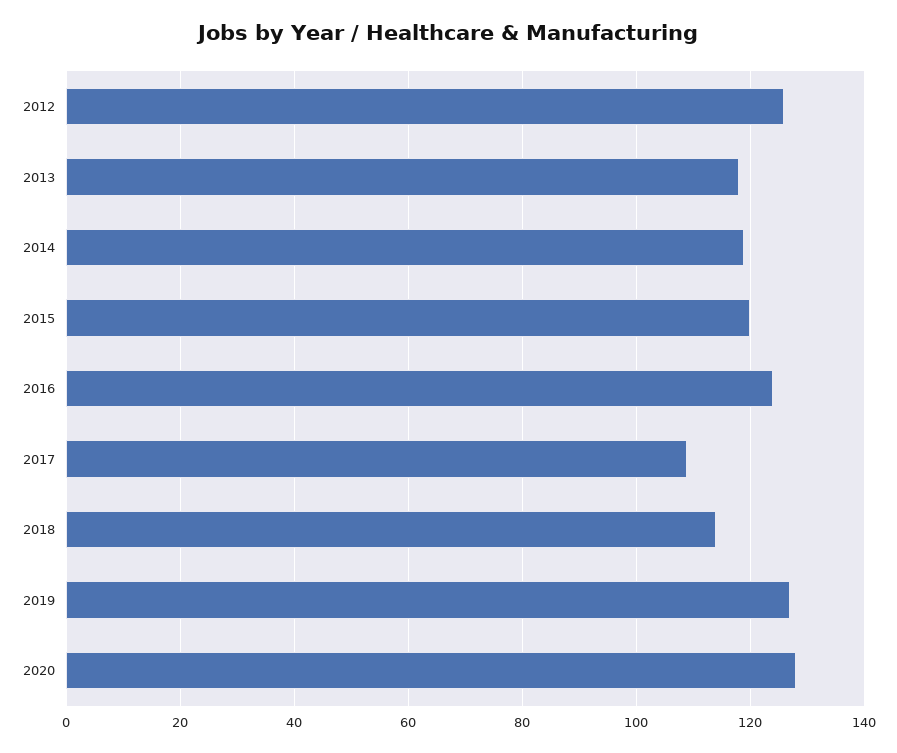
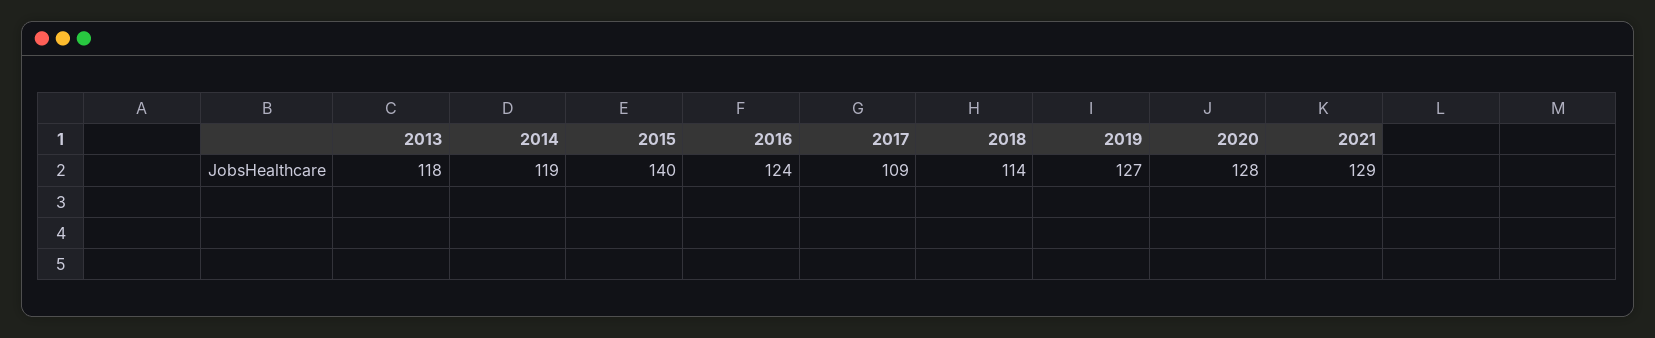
2012: 125 -> none
2015: 120 -> 140
2021: none -> 129

